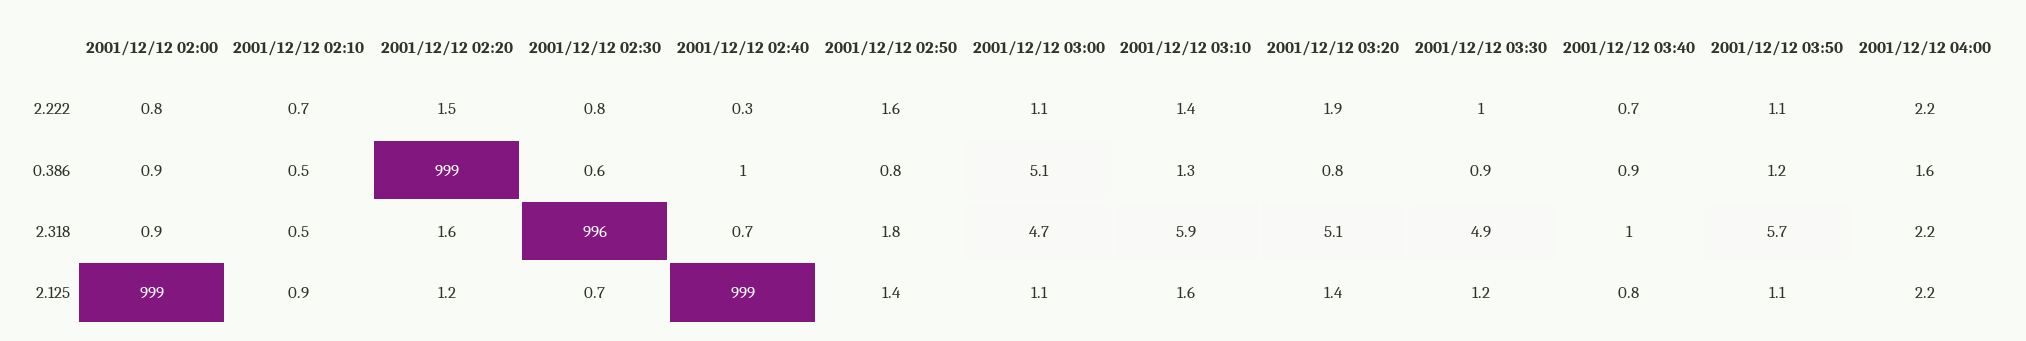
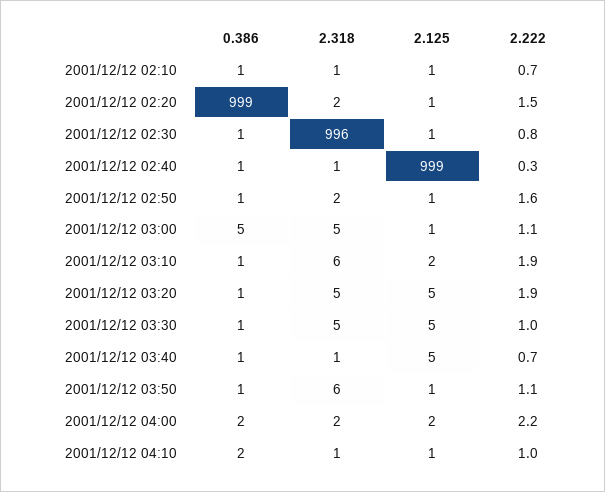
2001/12/12 02:00, 2.222: 0.8 -> none
2001/12/12 03:10, 2.222: 1.4 -> 1.9
2001/12/12 02:00, 0.386: 0.9 -> none
2001/12/12 02:00, 2.318: 0.9 -> none
2001/12/12 02:00, 2.125: 999 -> none
2001/12/12 03:20, 2.125: 1.4 -> 5
2001/12/12 03:30, 2.125: 1.2 -> 5
2001/12/12 03:40, 2.125: 0.8 -> 5
2001/12/12 04:10, 0.386: none -> 2
2001/12/12 04:10, 2.318: none -> 1
2001/12/12 04:10, 2.125: none -> 1
2001/12/12 04:10, 2.222: none -> 1

